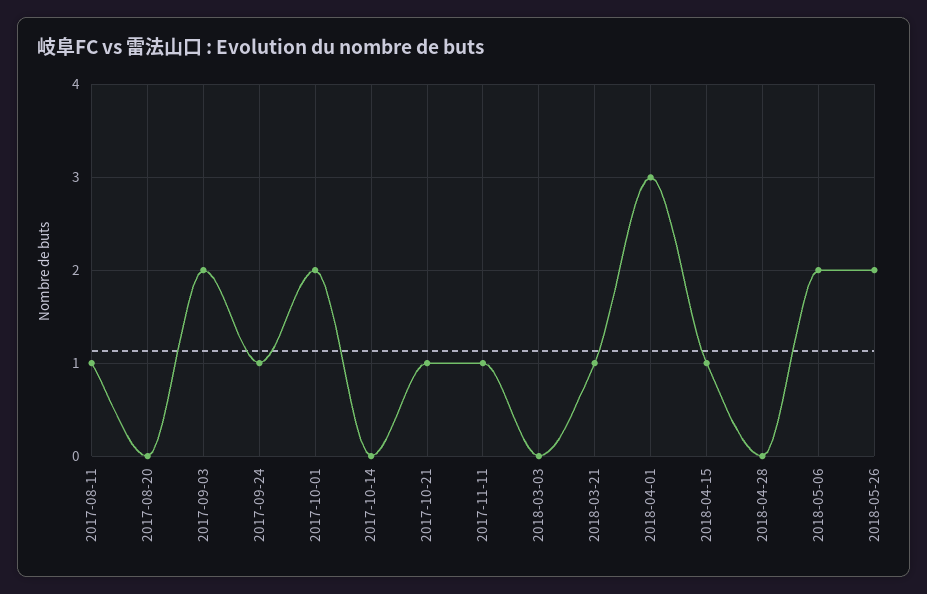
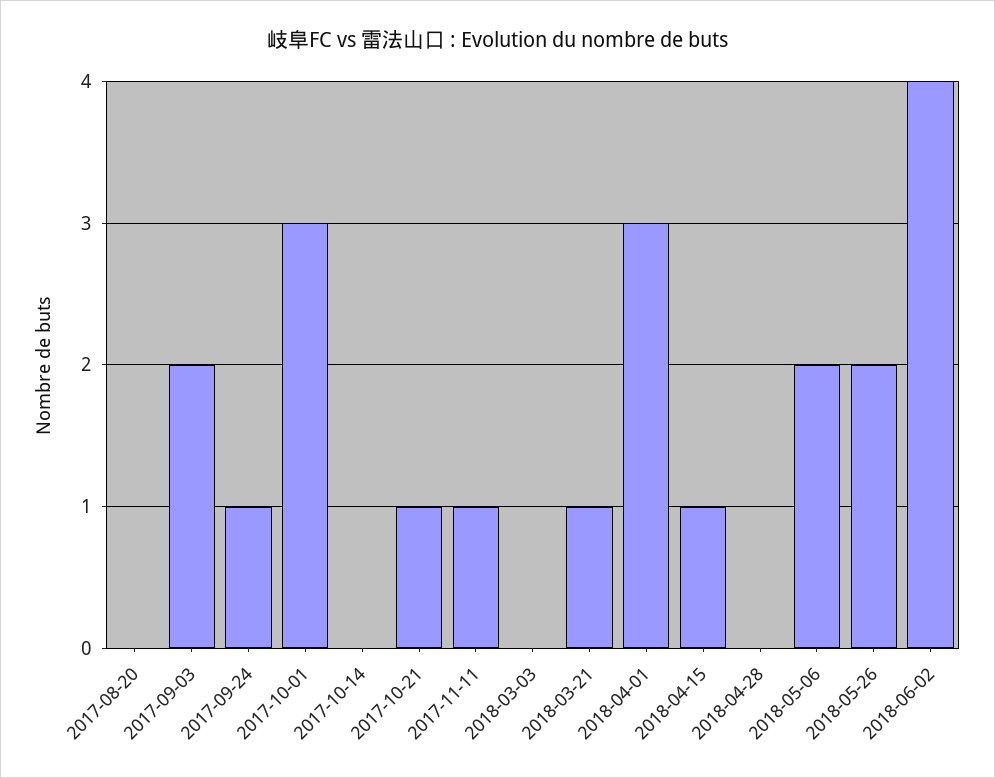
2017-08-11: 1 -> none
2017-10-01: 2 -> 3
2018-06-02: none -> 4

